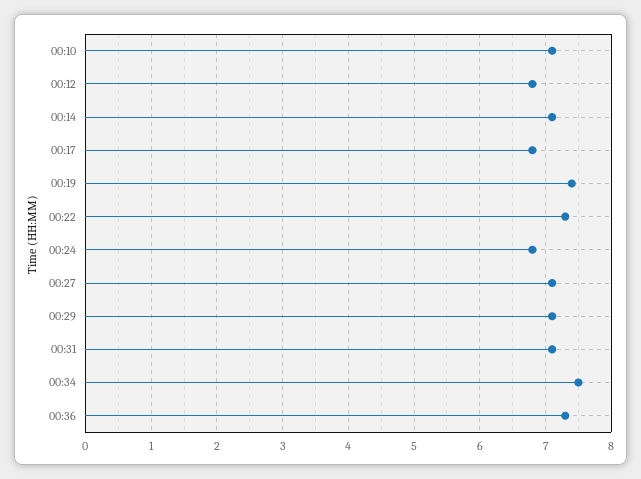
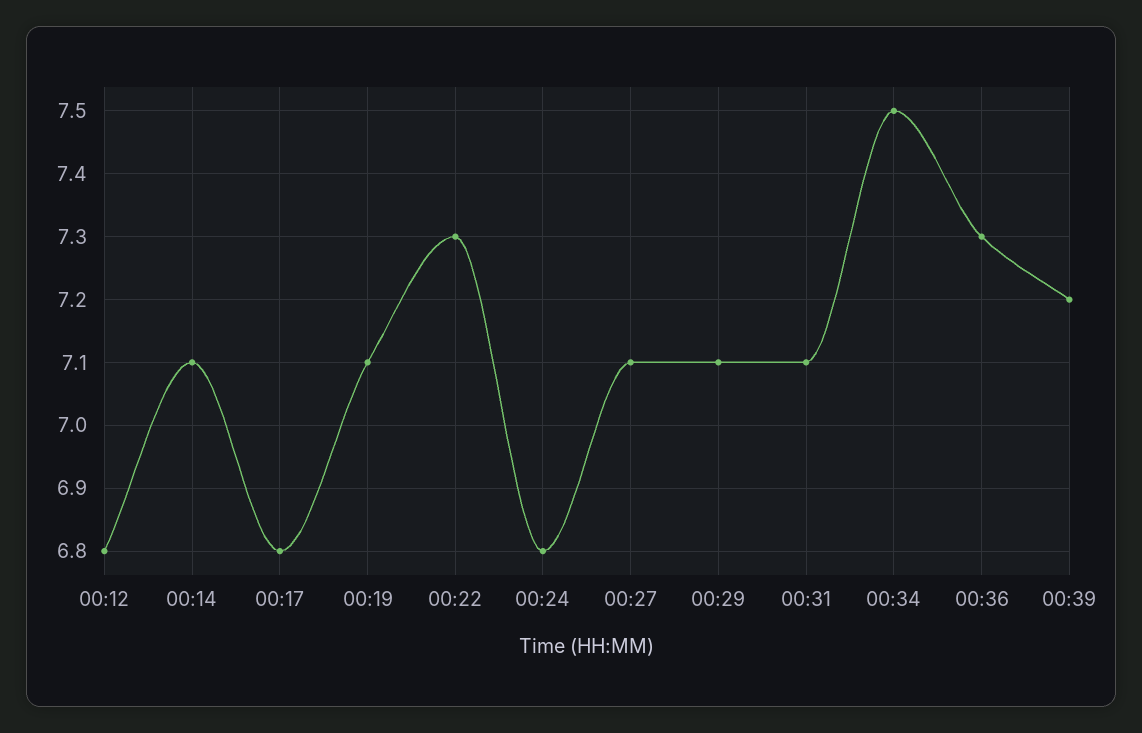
00:10: 7.1 -> none
00:19: 7.4 -> 7.1
00:39: none -> 7.2

